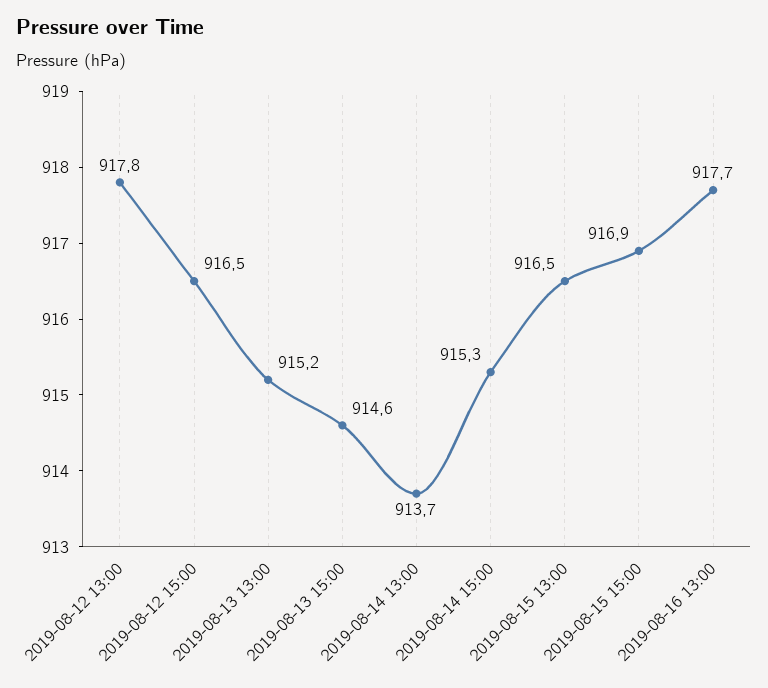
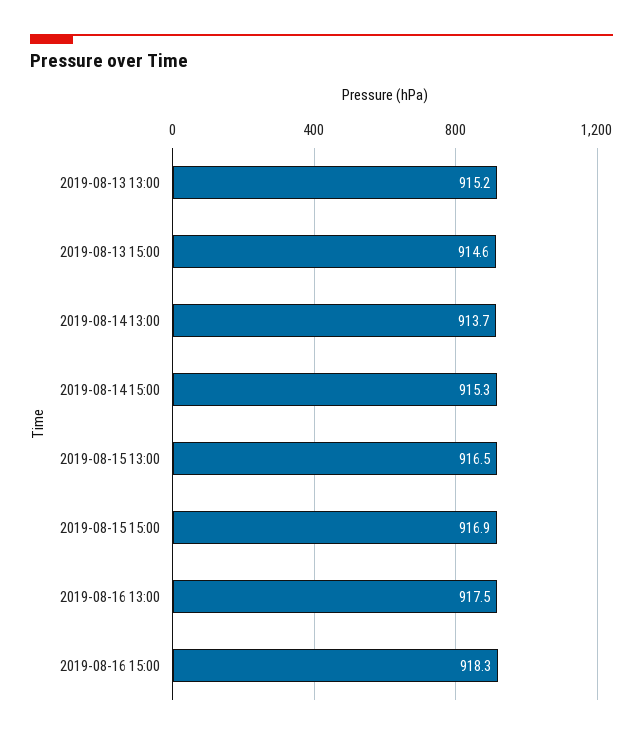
2019-08-12 13:00: 917.8 -> none
2019-08-12 15:00: 916.5 -> none
2019-08-16 13:00: 917.7 -> 917.5
2019-08-16 15:00: none -> 918.3

